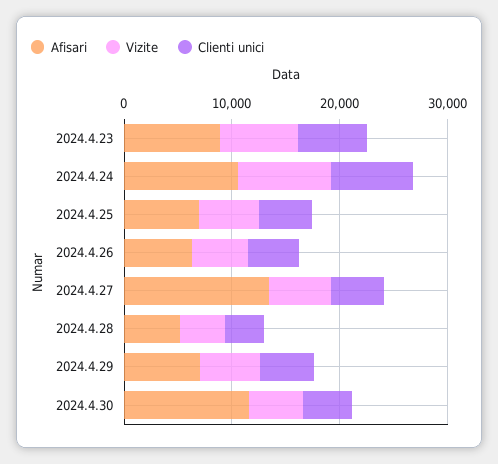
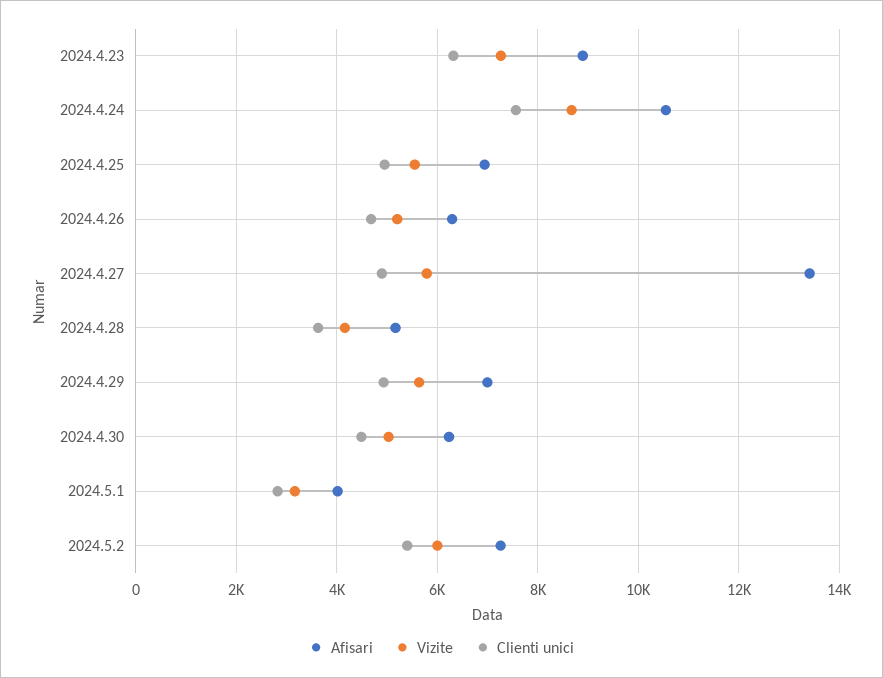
Afisari, 2024.4.30: 12000 -> 6200
Afisari, 2024.5.1: none -> 4000
Vizite, 2024.5.1: none -> 3200
Clienti unici, 2024.5.1: none -> 2800
Afisari, 2024.5.2: none -> 7200
Vizite, 2024.5.2: none -> 6000
Clienti unici, 2024.5.2: none -> 5400

